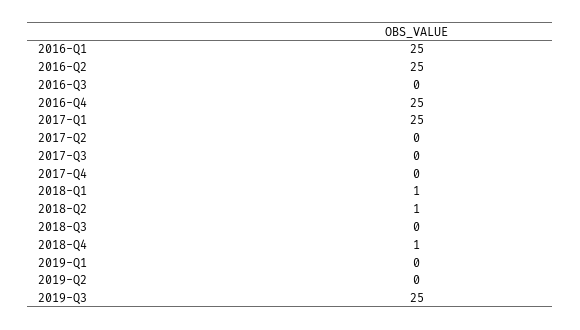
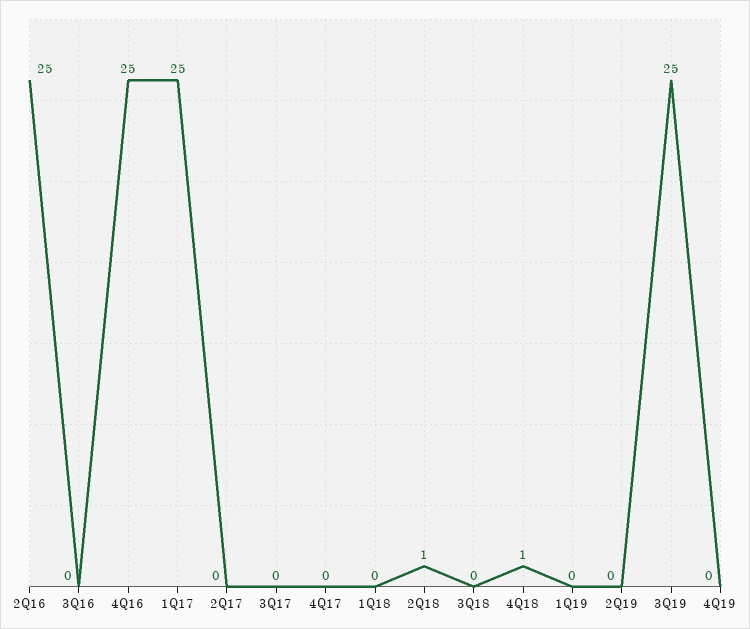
2016-Q1: 25 -> none
2018-Q1: 1 -> 0
4Q19: none -> 0

